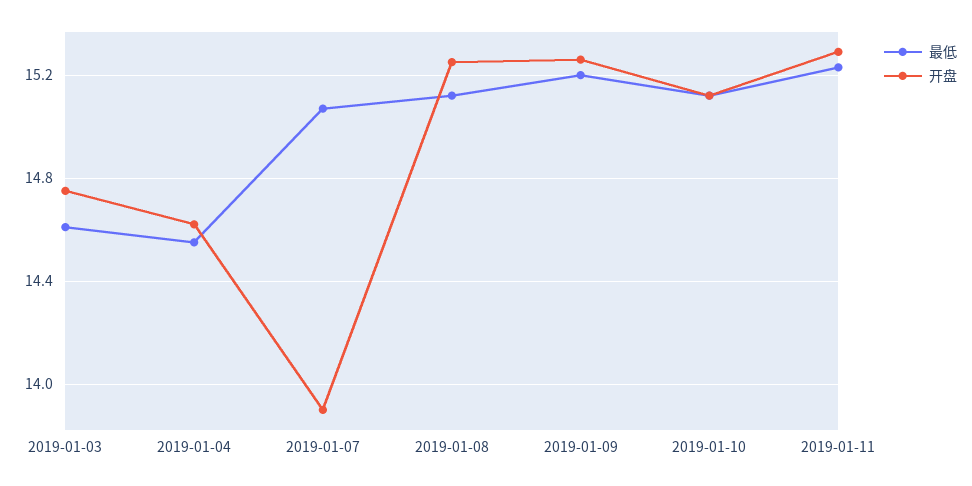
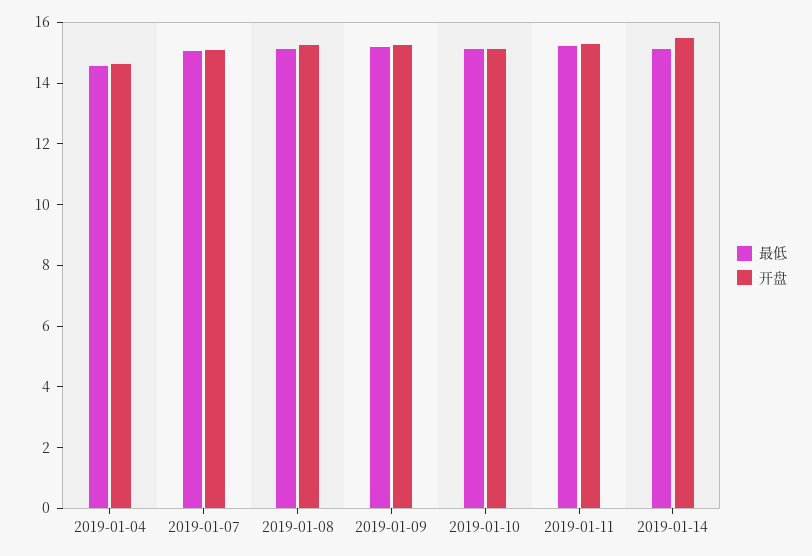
最低, 2019-01-03: 14.6 -> none
开盘, 2019-01-03: 14.75 -> none
开盘, 2019-01-07: 13.9 -> 15
最低, 2019-01-14: none -> 15
开盘, 2019-01-14: none -> 15.5

